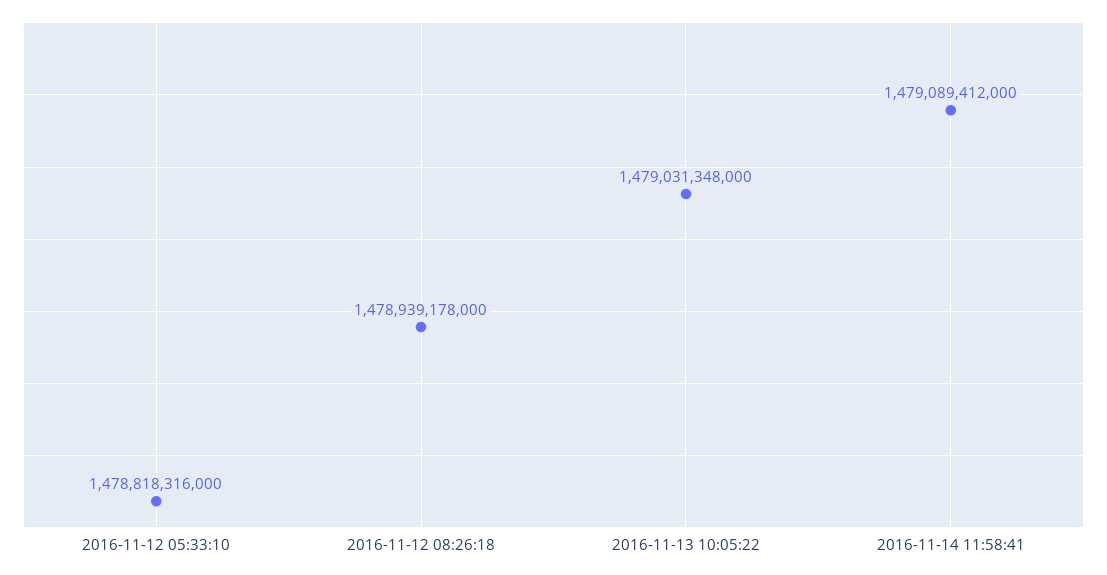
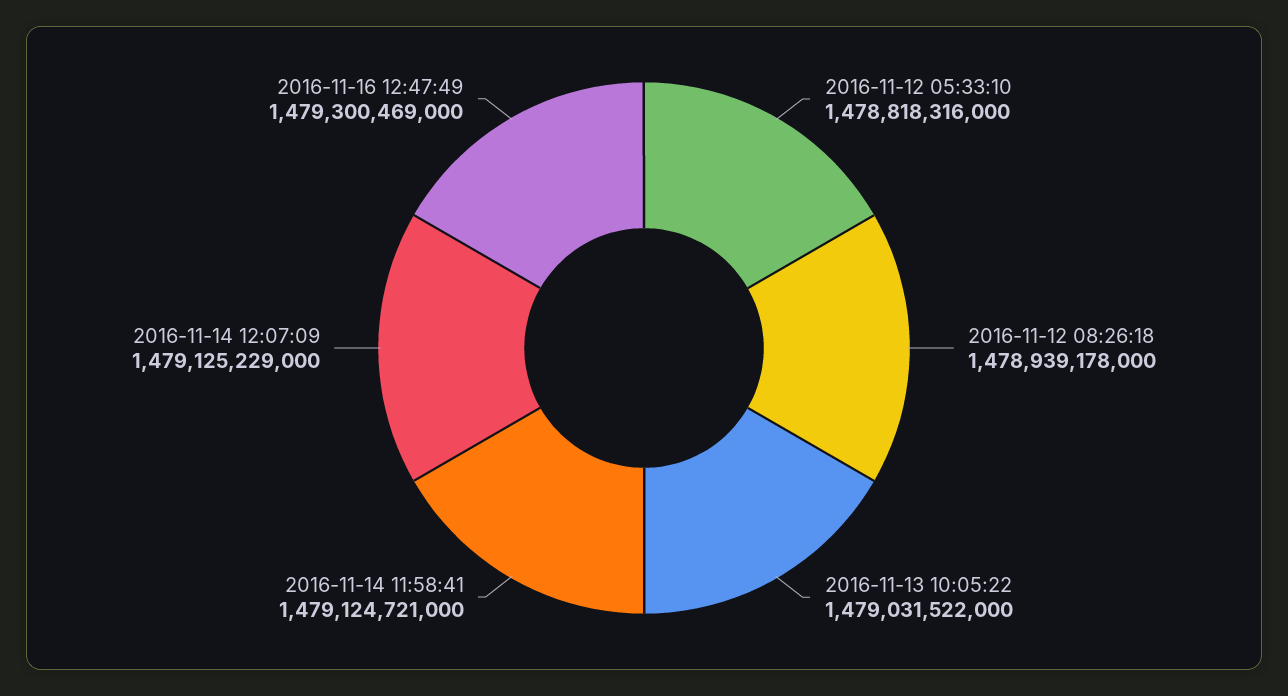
2016-11-13 10:05:22: 1479031348000 -> 1479031522000
2016-11-14 11:58:41: 1479089412000 -> 1479124721000
2016-11-14 12:07:09: none -> 1479125229000
2016-11-16 12:47:49: none -> 1479300469000

